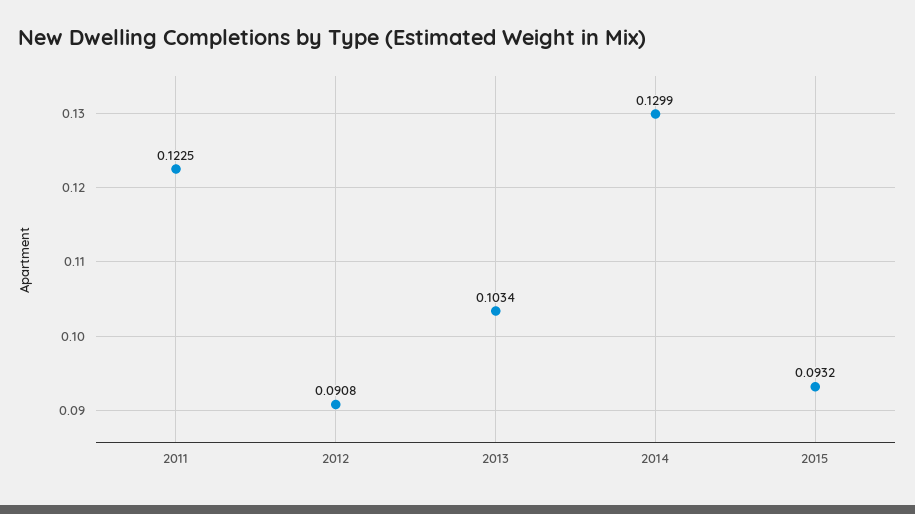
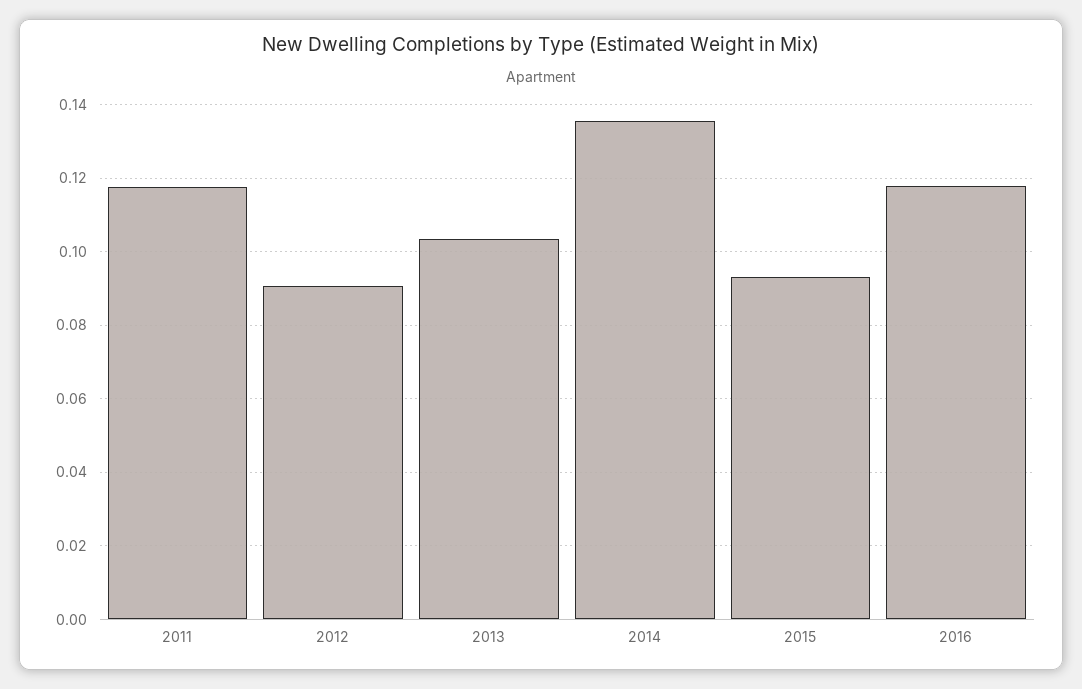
2011: 0.1225 -> 0.118
2014: 0.1299 -> 0.136
2016: none -> 0.118

